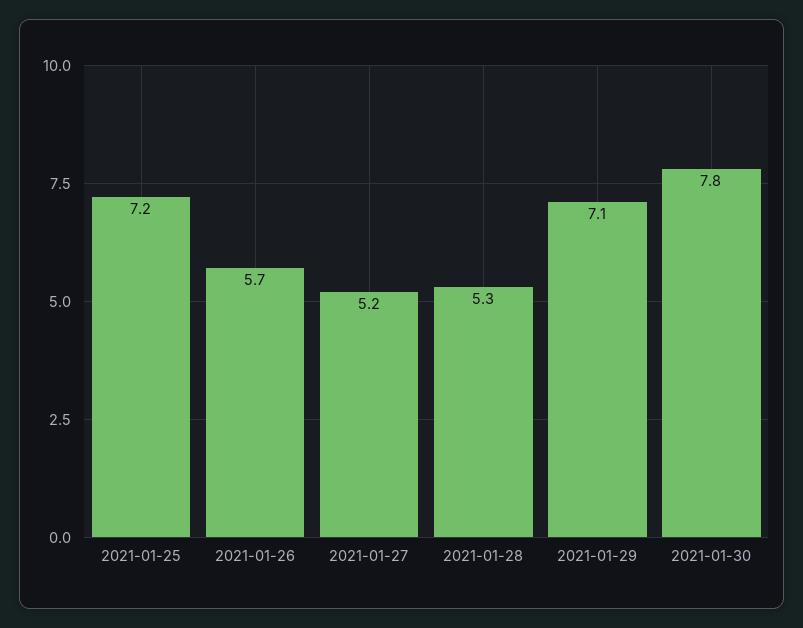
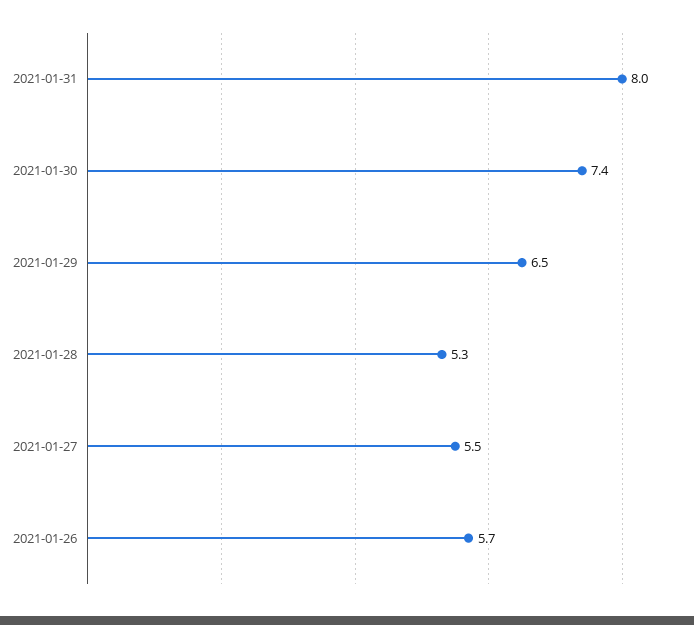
2021-01-25: 7.2 -> none
2021-01-27: 5.2 -> 5.5
2021-01-29: 7.1 -> 6.5
2021-01-30: 7.8 -> 7.4
2021-01-31: none -> 8

